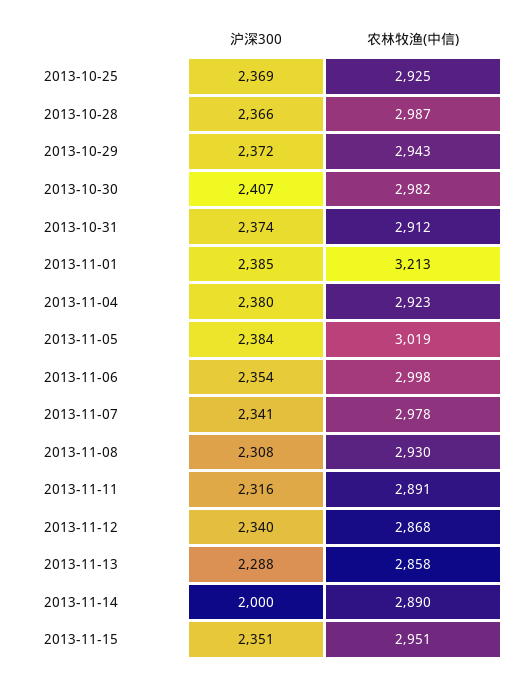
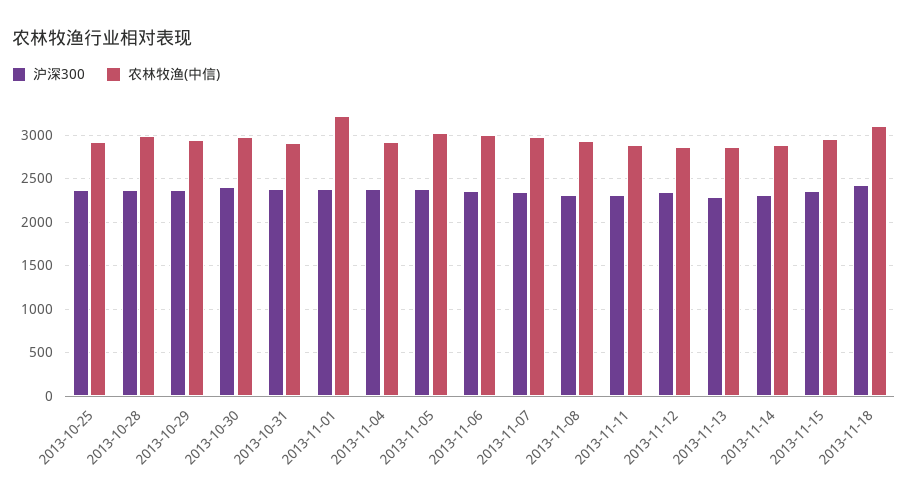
沪深300, 2013-11-14: 2000 -> 2300
沪深300, 2013-11-18: none -> 2400
农林牧渔(中信), 2013-11-18: none -> 3100

